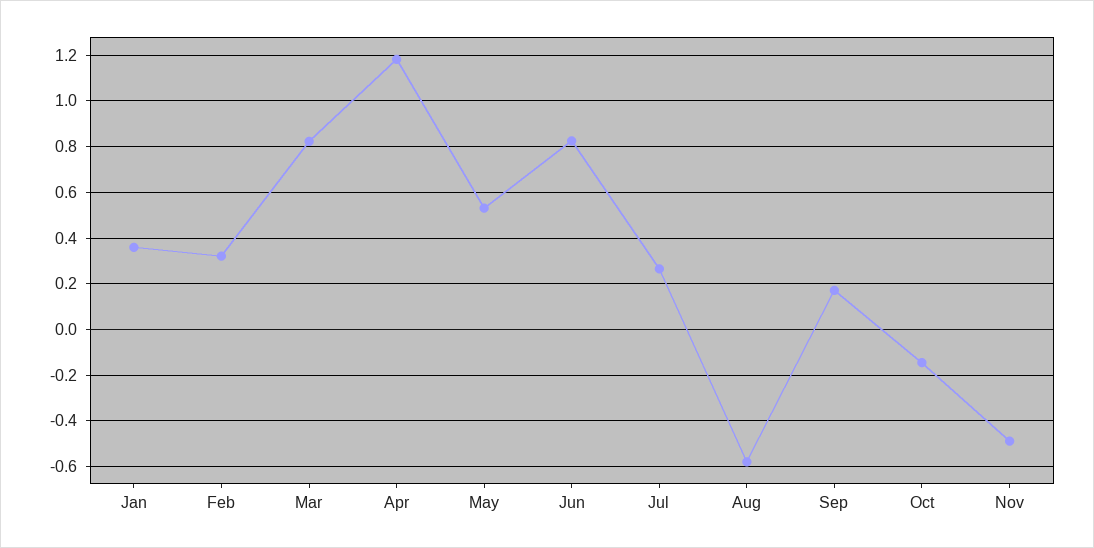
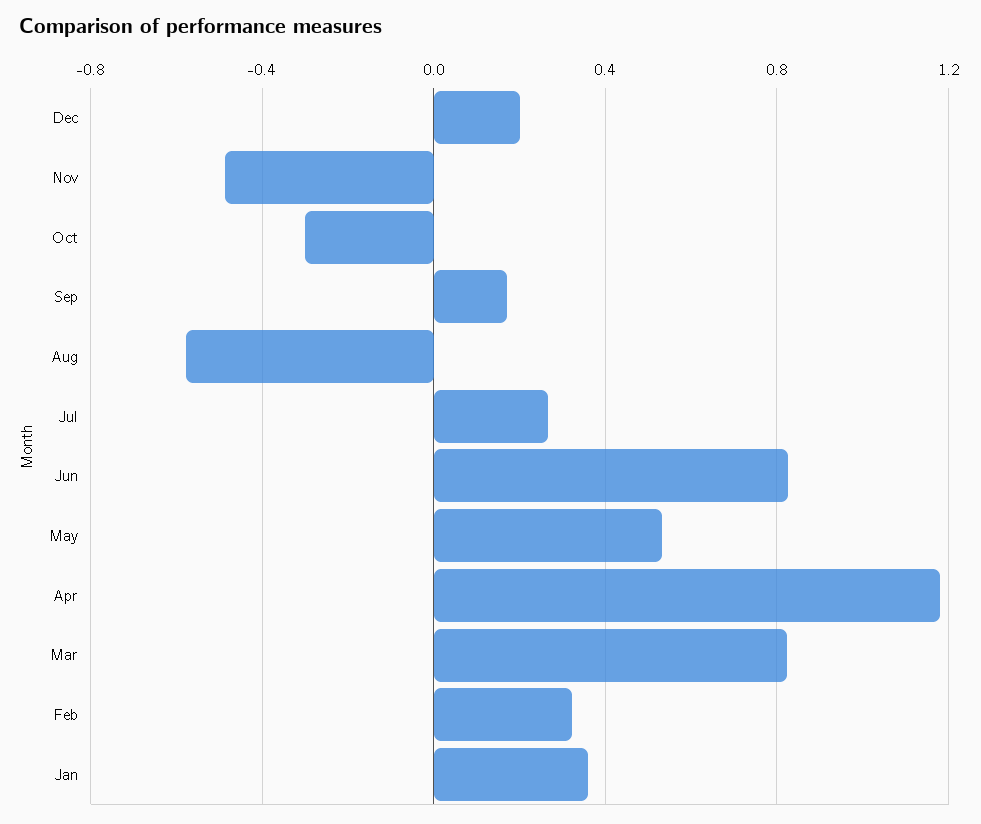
Oct: -0.15 -> -0.3
Dec: none -> 0.2

